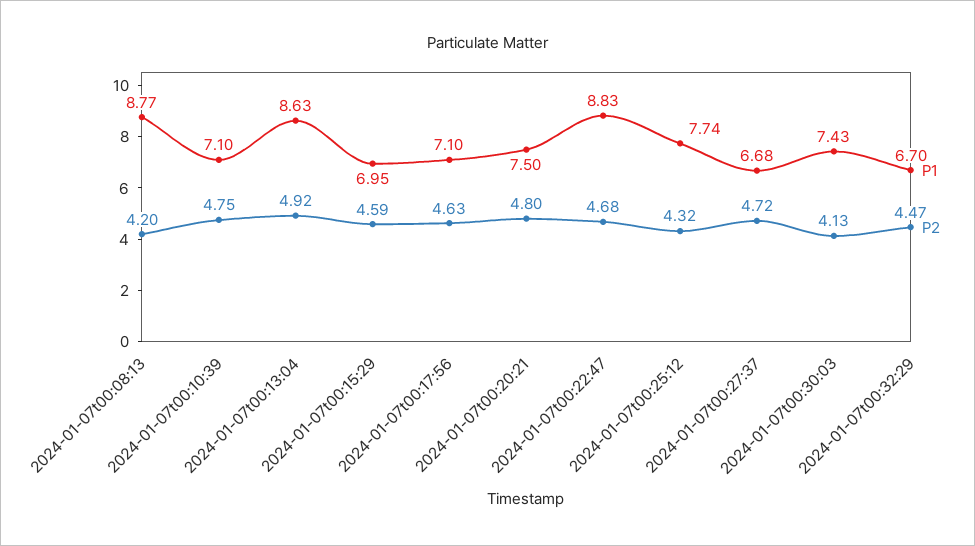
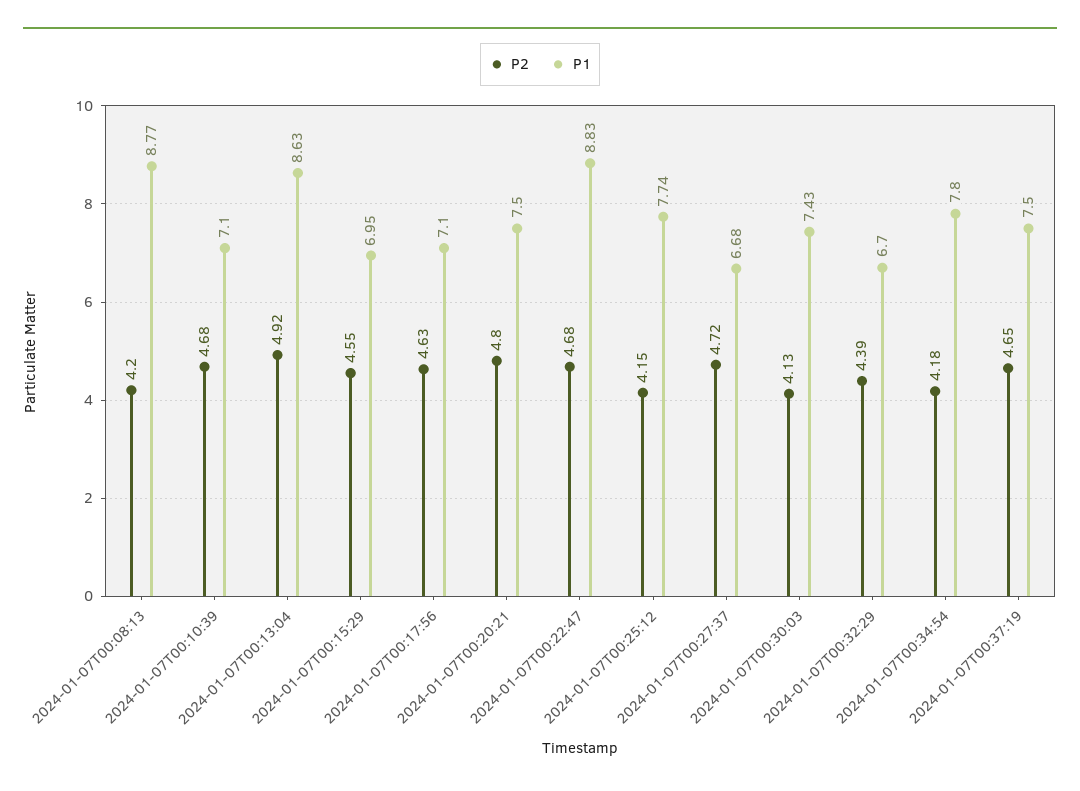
P2, 2024-01-07t00:10:39: 4.75 -> 4.68
P2, 2024-01-07t00:15:29: 4.59 -> 4.55
P2, 2024-01-07t00:25:12: 4.32 -> 4.15
P2, 2024-01-07t00:32:29: 4.47 -> 4.39
P2, 2024-01-07T00:34:54: none -> 4.18
P1, 2024-01-07T00:34:54: none -> 7.8
P2, 2024-01-07T00:37:19: none -> 4.65
P1, 2024-01-07T00:37:19: none -> 7.5

